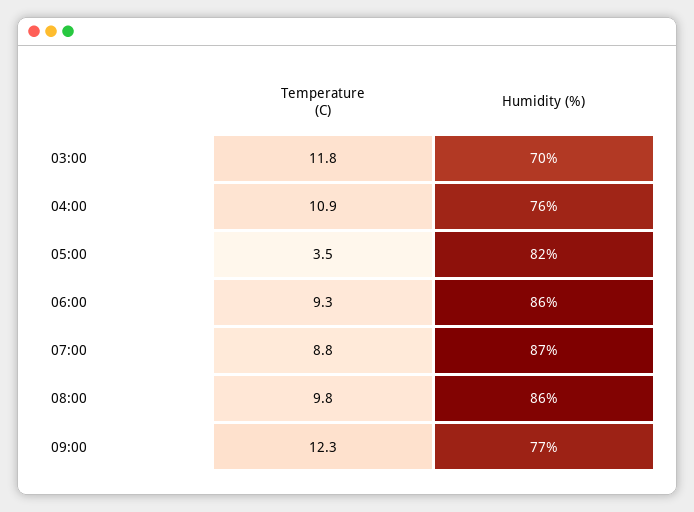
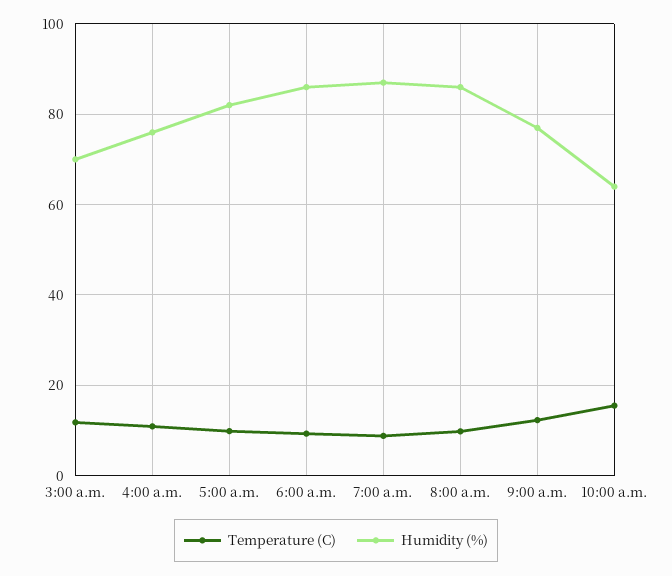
Temperature (C), 05:00: 3.5 -> 10
Temperature (C), 10:00 a.m.: none -> 16
Humidity (%), 10:00 a.m.: none -> 64

